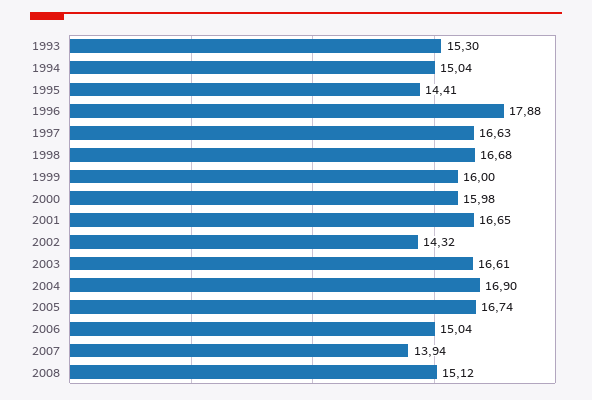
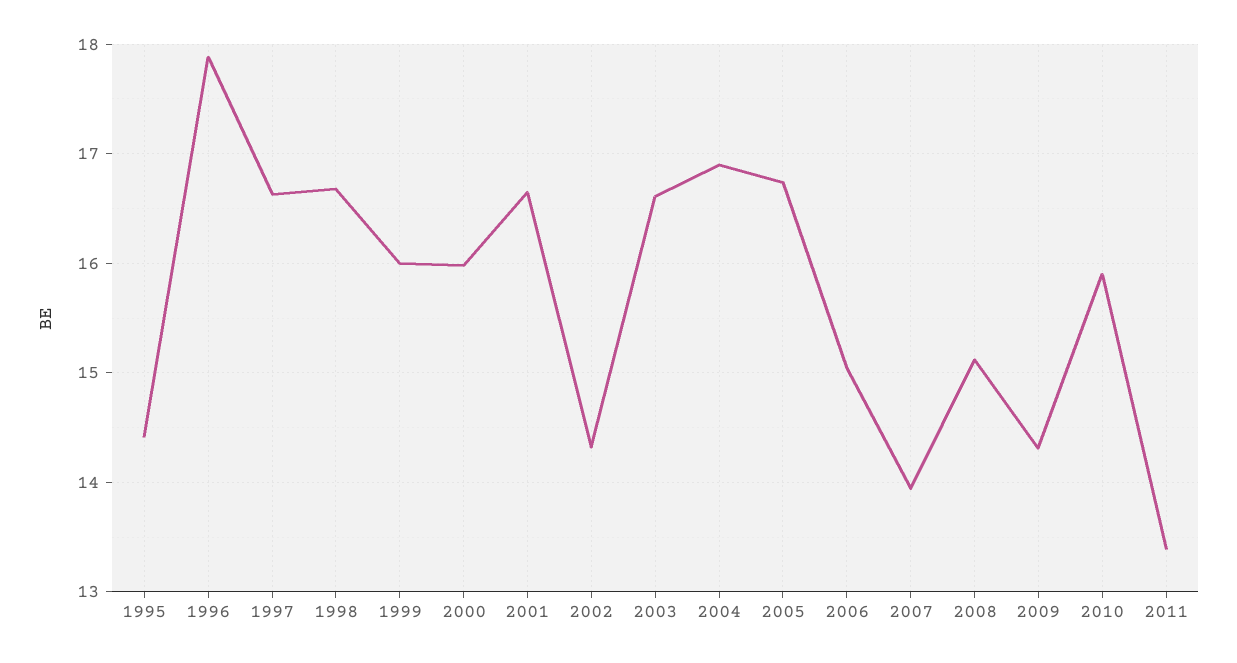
1993: 15.3 -> none
1994: 15.04 -> none
2009: none -> 14.3
2010: none -> 15.9
2011: none -> 13.4

